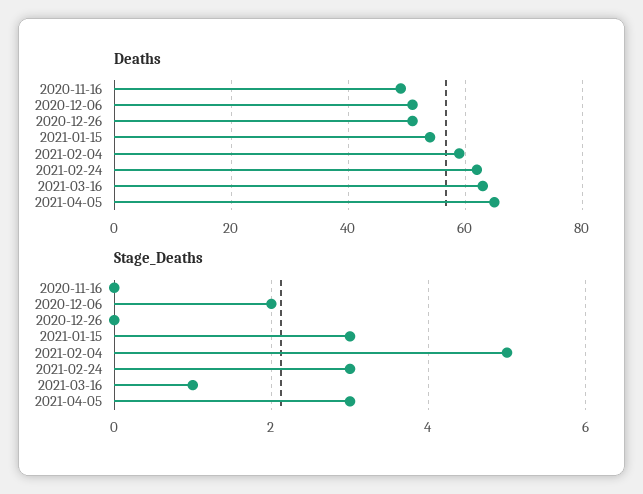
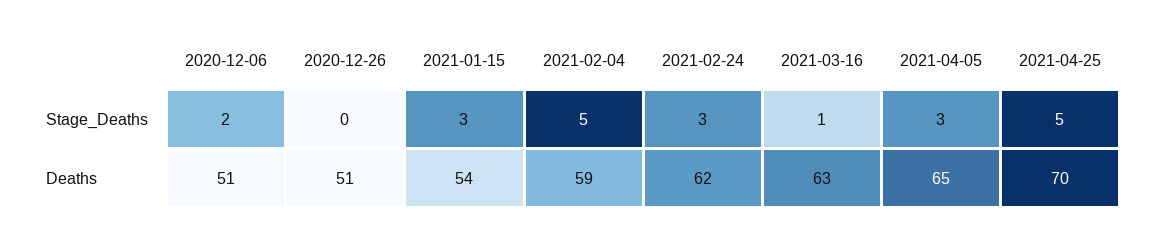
Deaths, 2020-11-16: 50 -> none
Stage_Deaths, 2020-11-16: 0 -> none
Stage_Deaths, 2021-04-25: none -> 5
Deaths, 2021-04-25: none -> 70

